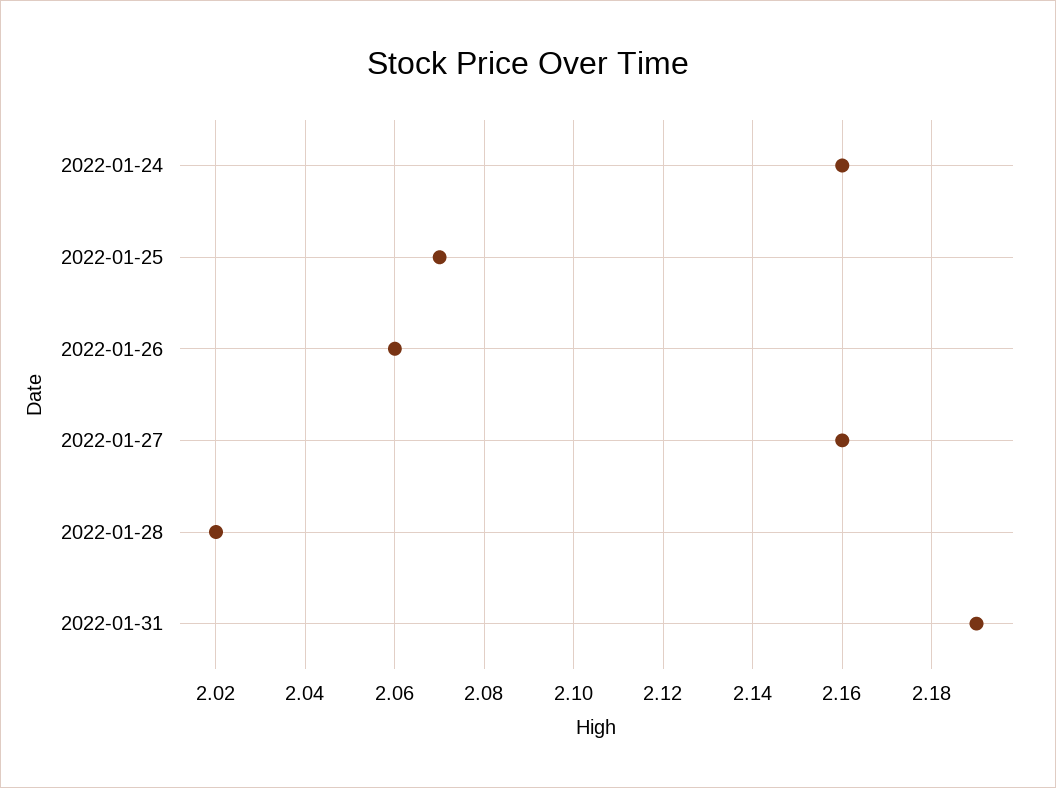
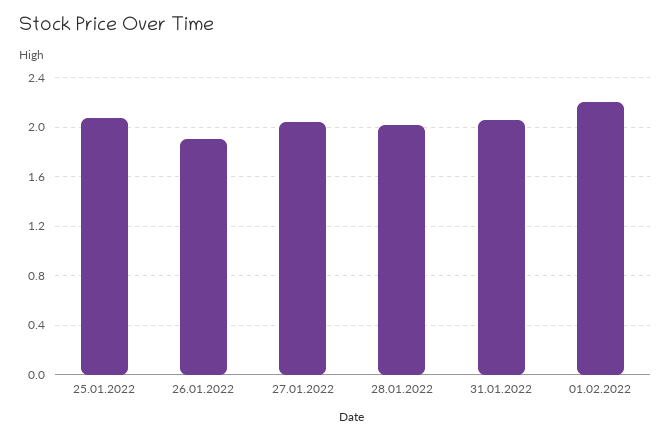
2022-01-24: 2.16 -> none
2022-01-26: 2.06 -> 1.9
2022-01-27: 2.16 -> 2.05
2022-01-31: 2.19 -> 2.05
01.02.2022: none -> 2.2

